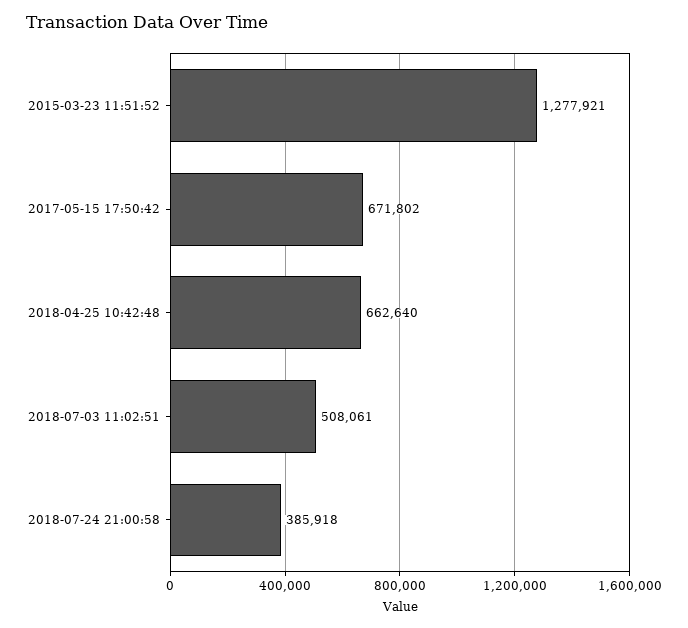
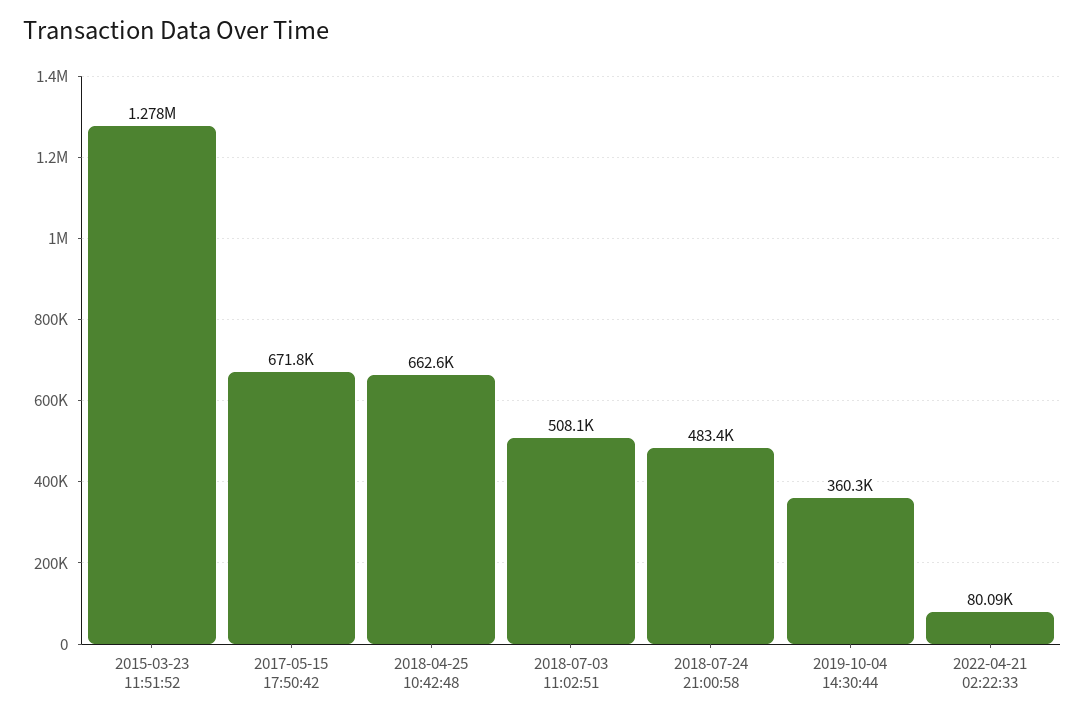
2018-07-24 21:00:58: 385918 -> 483400
2019-10-04 14:30:44: none -> 360300
2022-04-21 02:22:33: none -> 80090

